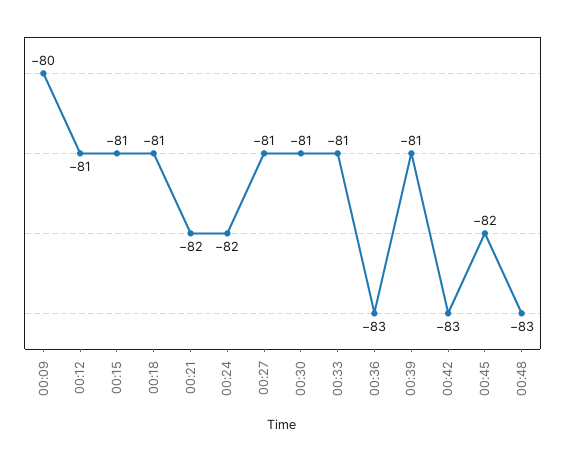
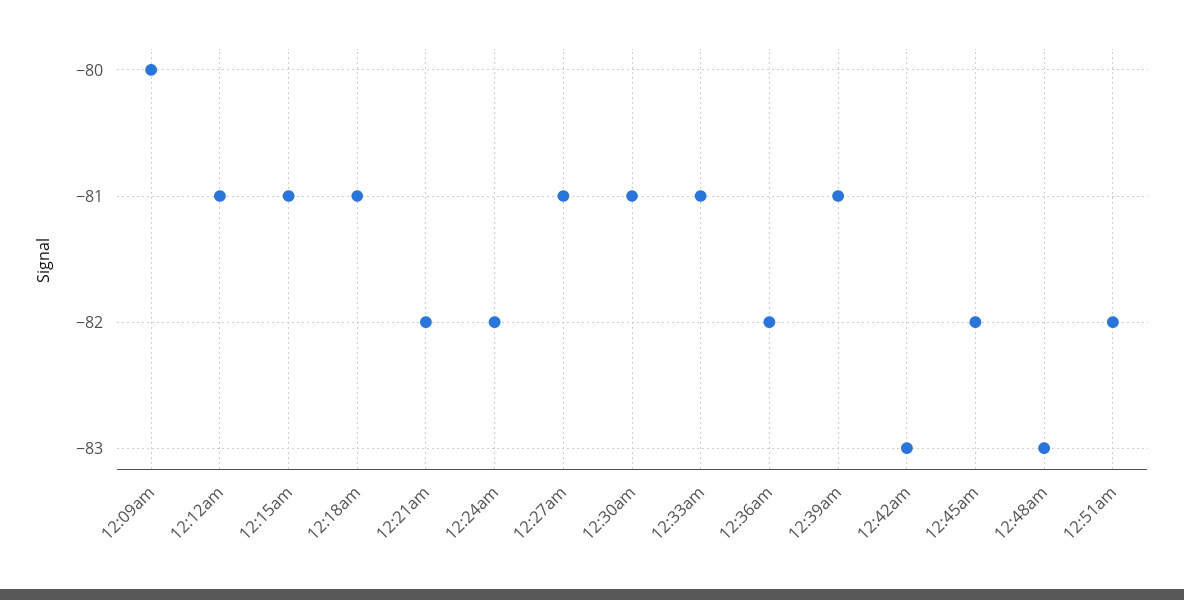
00:36: -83 -> -82
12:51am: none -> -82

